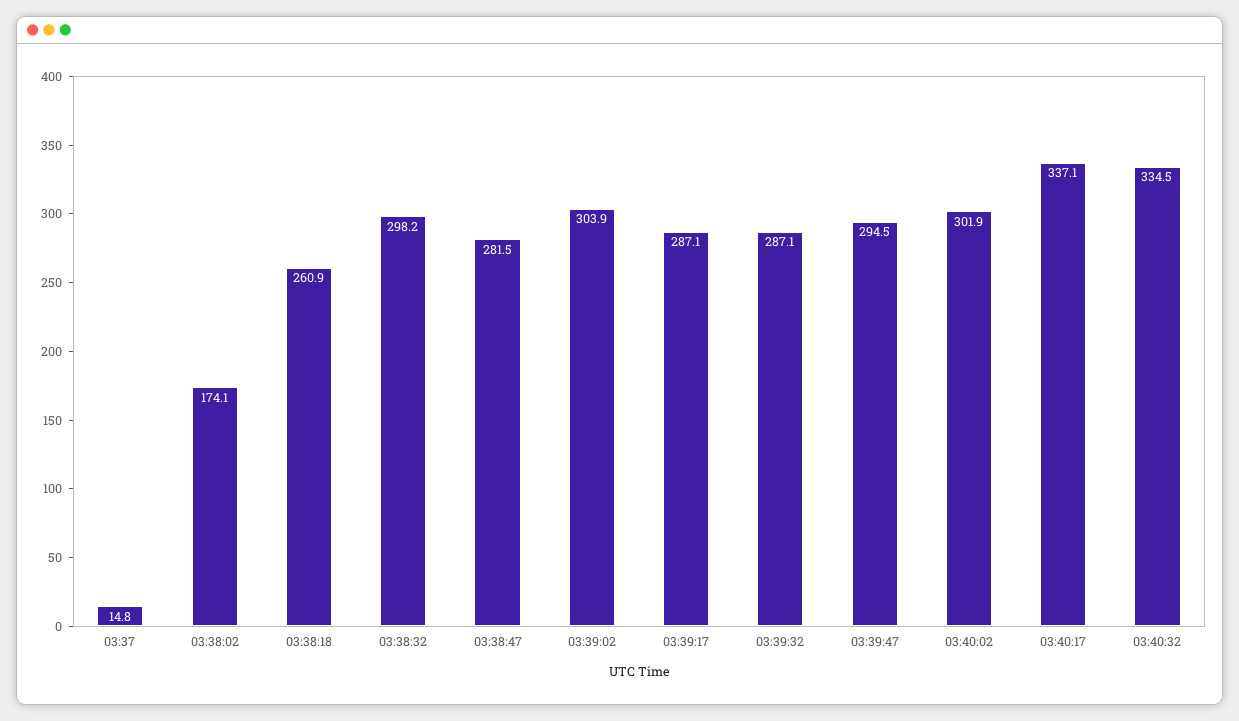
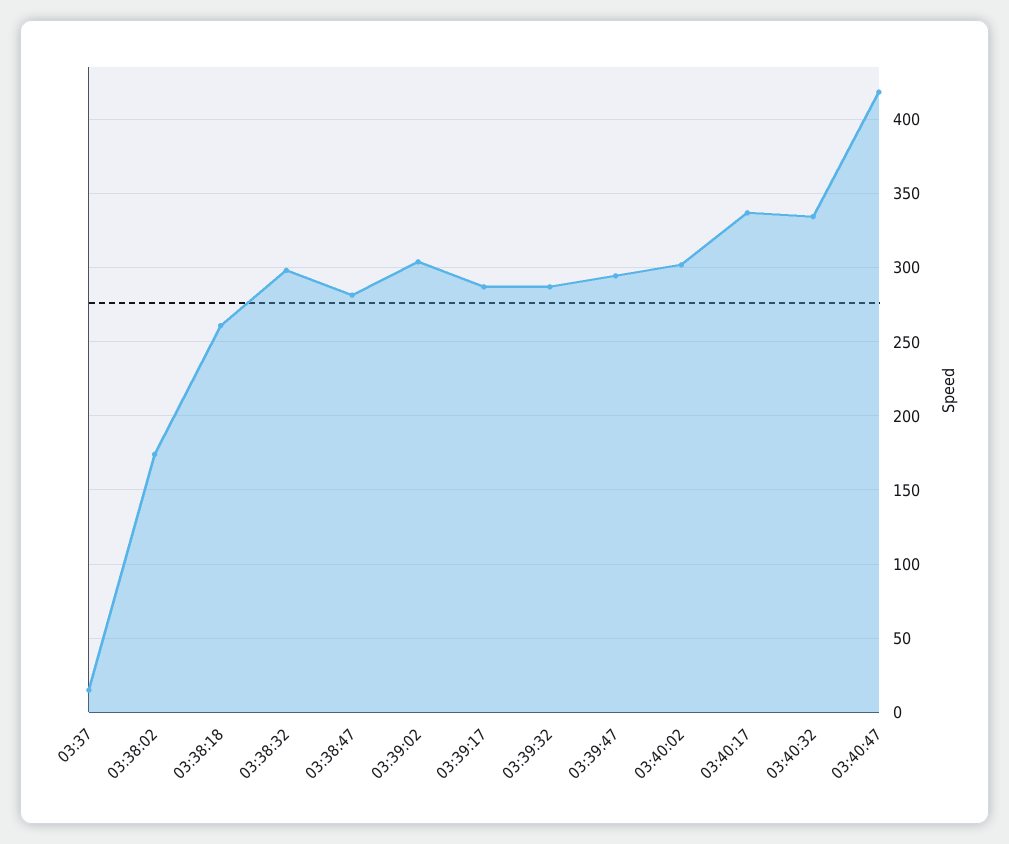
03:40:47: none -> 420

